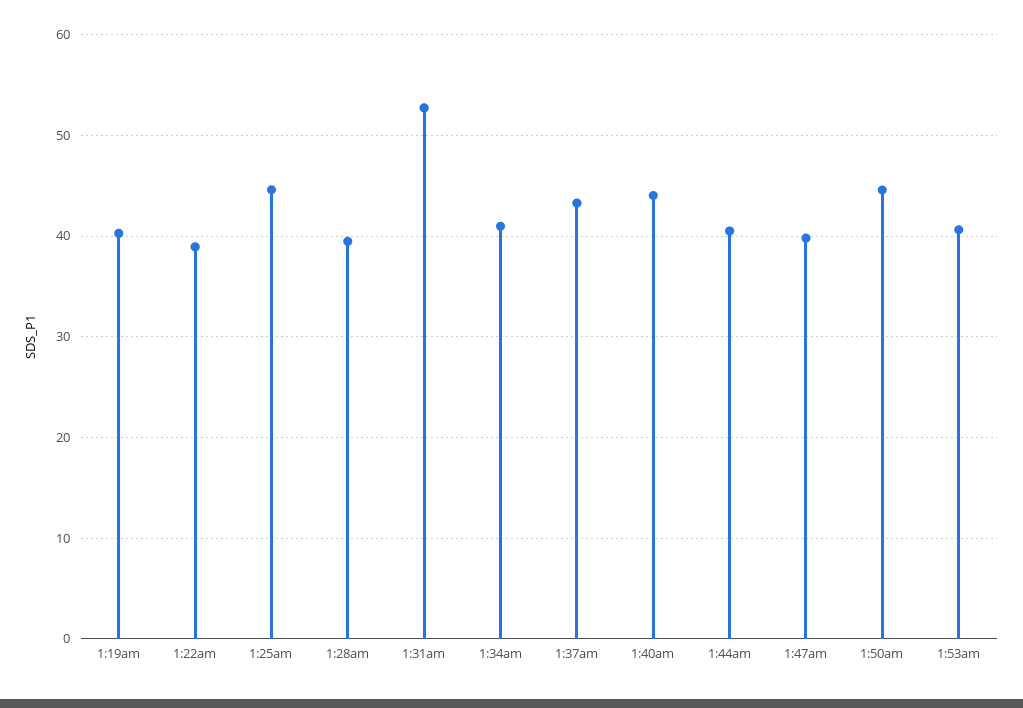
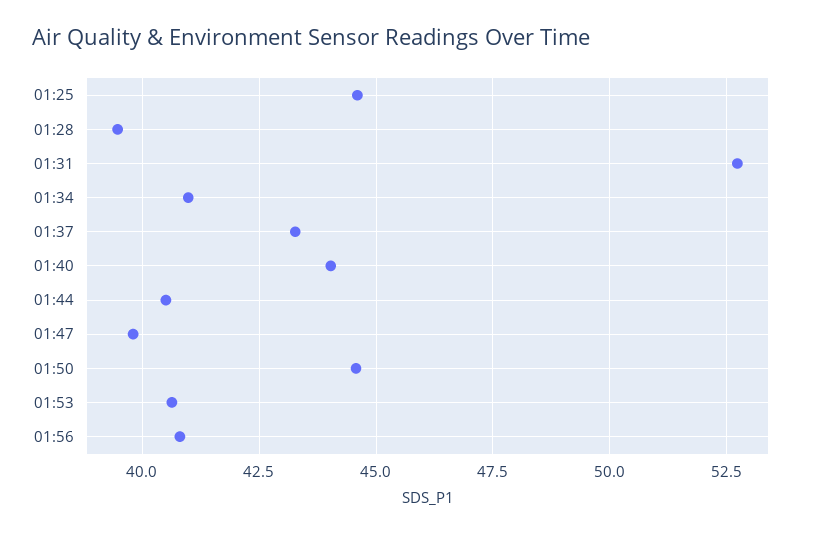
1:19am: 40 -> none
1:22am: 39 -> none
01:56: none -> 40.75

